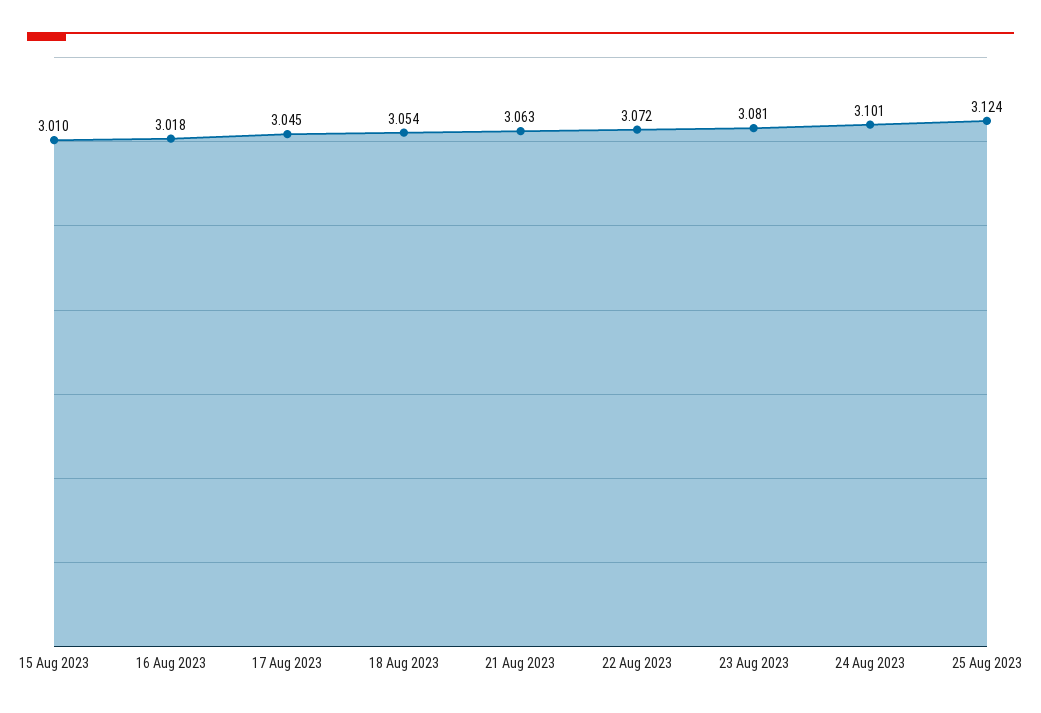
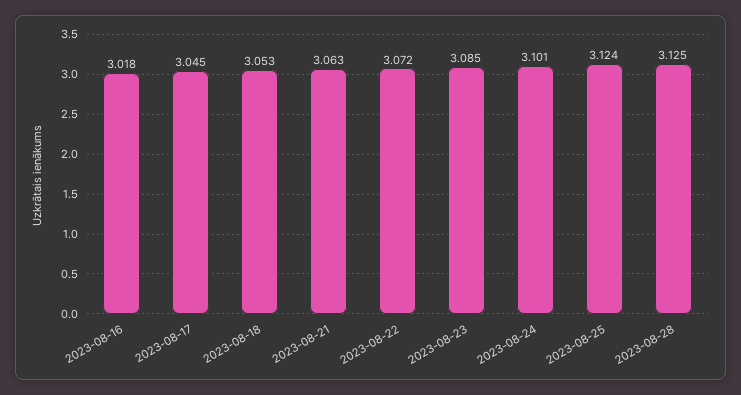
15 Aug 2023: 3.01 -> none
18 Aug 2023: 3.054 -> 3.053
23 Aug 2023: 3.081 -> 3.085
2023-08-28: none -> 3.125

